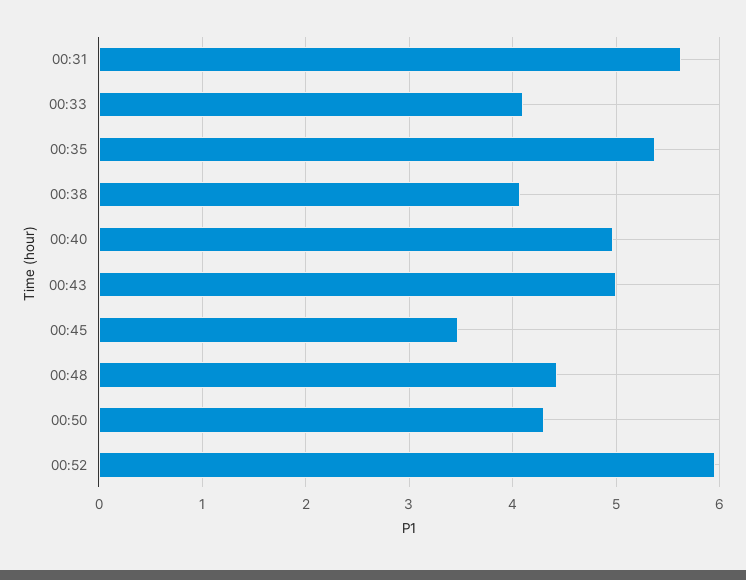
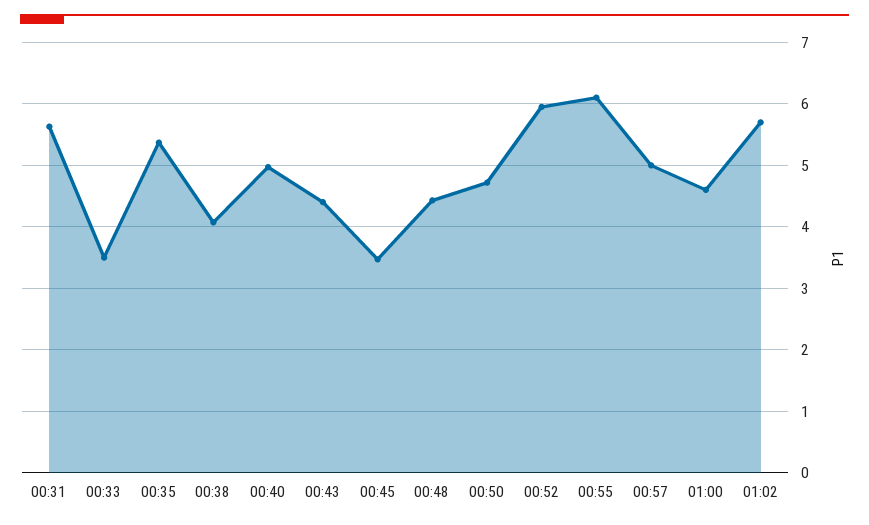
00:33: 4.1 -> 3.5
00:43: 5 -> 4.4
00:50: 4.3 -> 4.7
00:55: none -> 6.1
00:57: none -> 5
01:00: none -> 4.6
01:02: none -> 5.7

